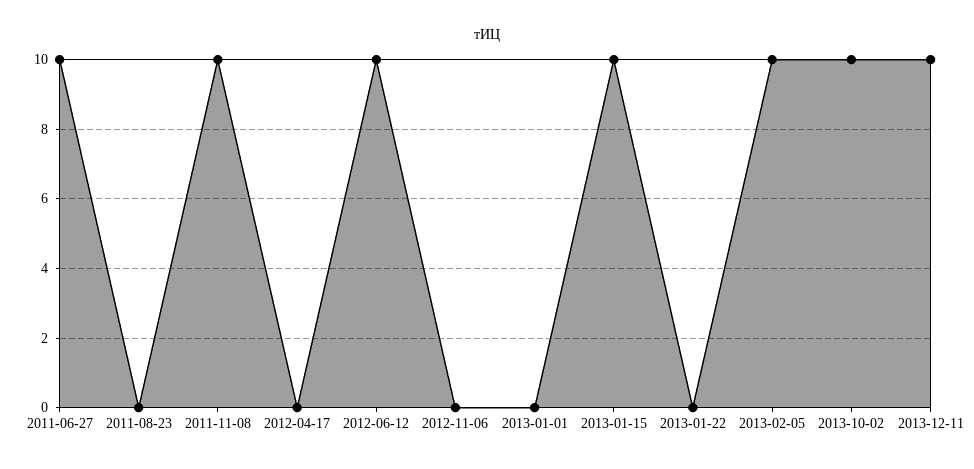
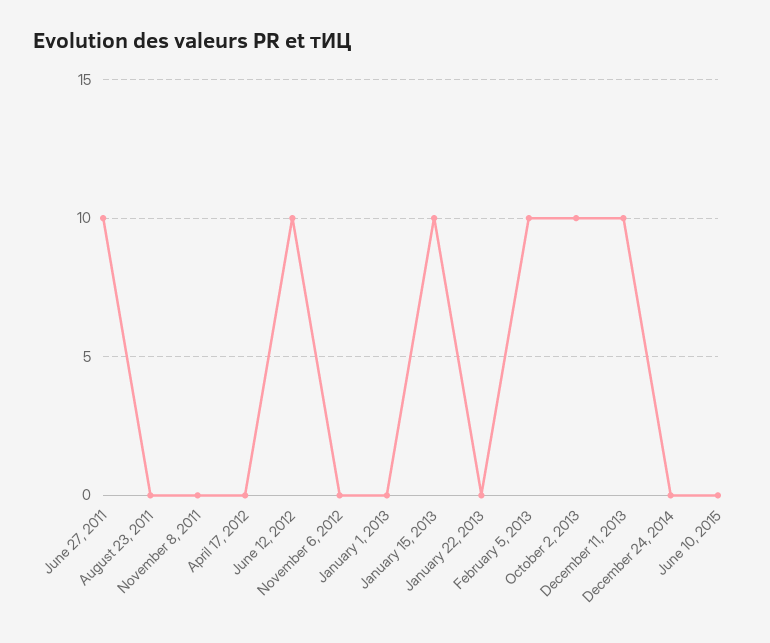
2011-11-08: 10 -> 0
December 24, 2014: none -> 0
June 10, 2015: none -> 0

